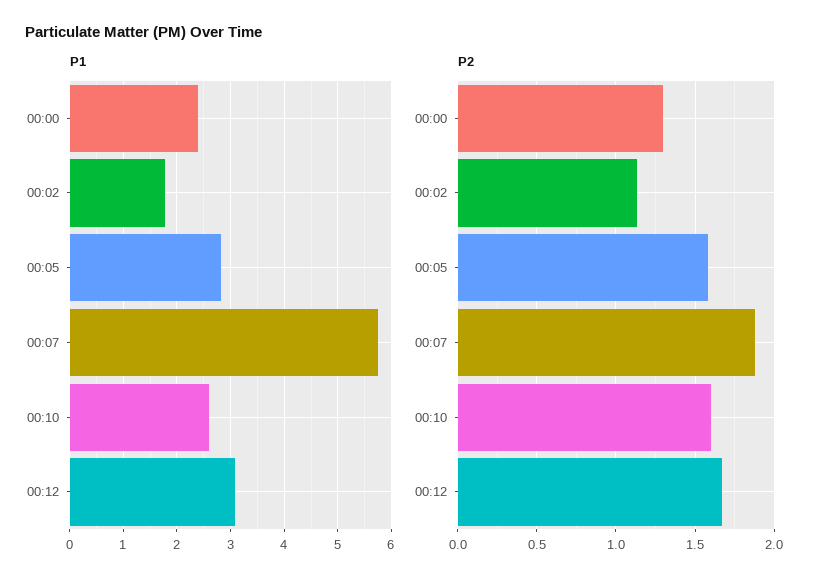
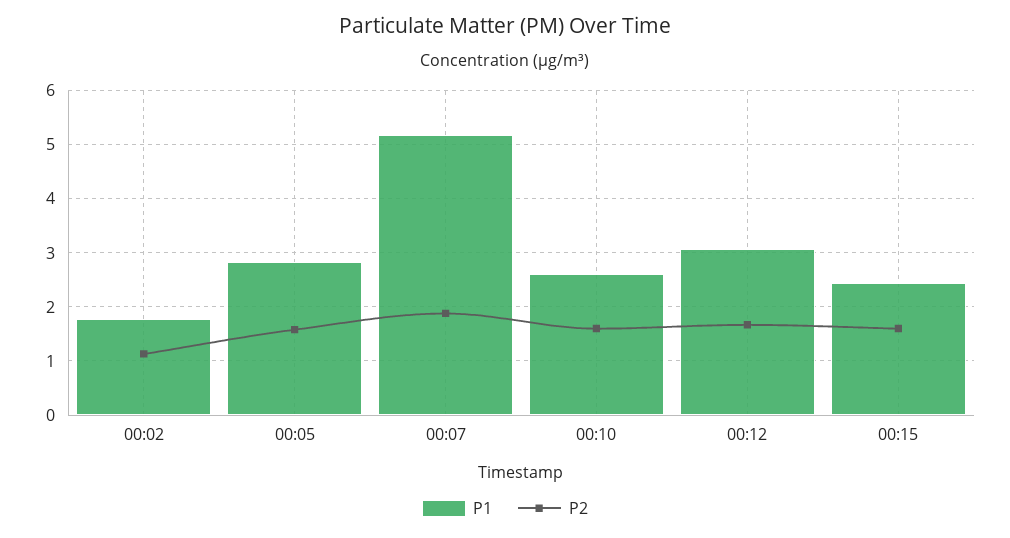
P1, 00:00: 2.4 -> none
P1, 00:07: 5.8 -> 5.2
P2, 00:00: 1.3 -> none
P1, 00:15: none -> 2.4
P2, 00:15: none -> 1.6

